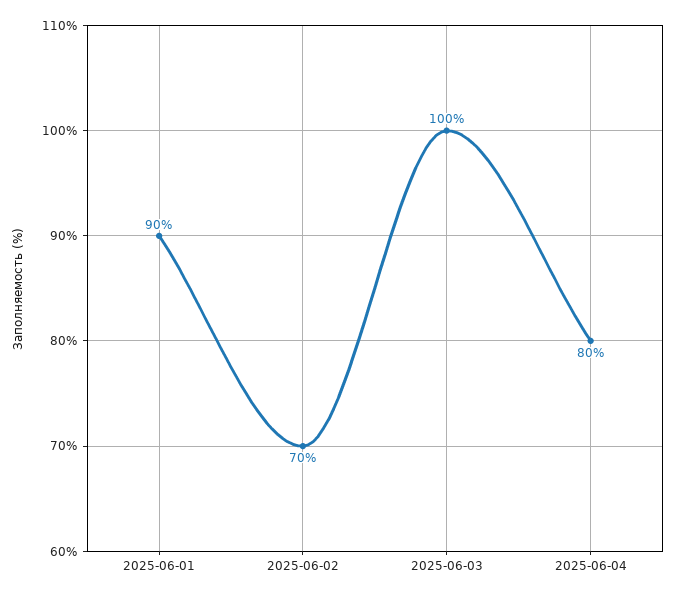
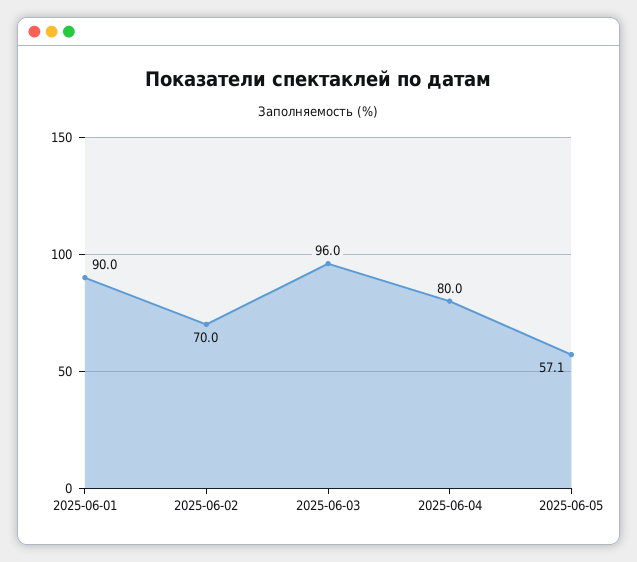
2025-06-03: 100 -> 96
2025-06-05: none -> 57.1

